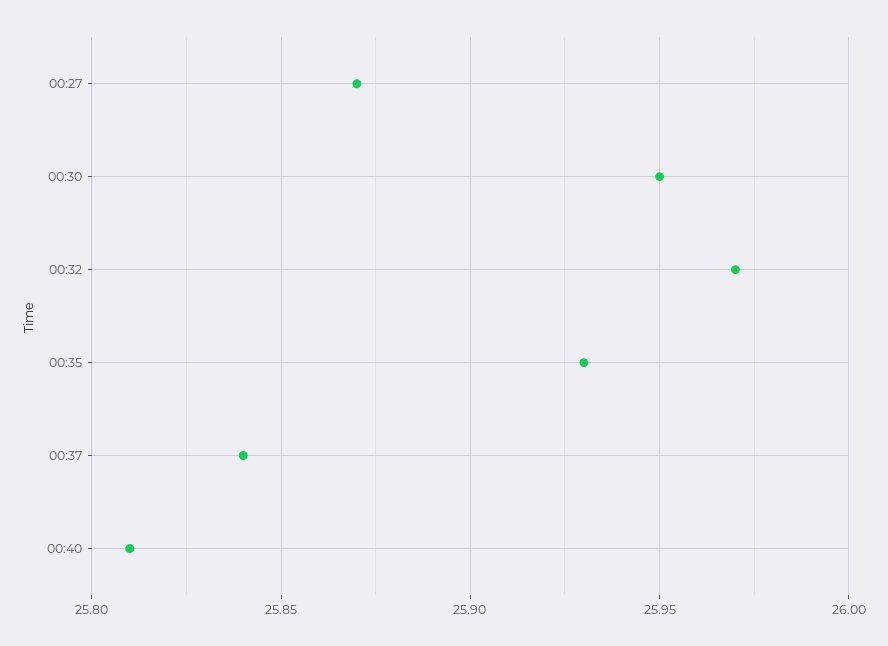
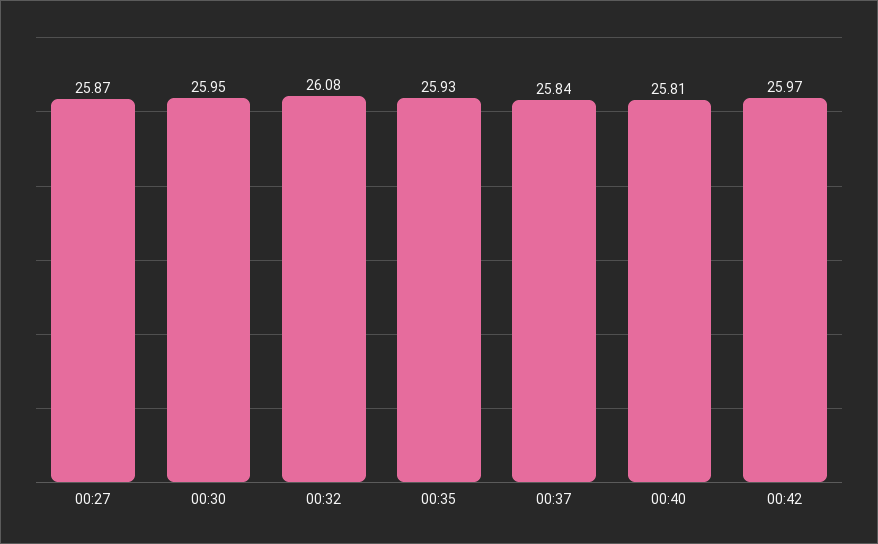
00:32: 25.97 -> 26.08
00:42: none -> 25.97

